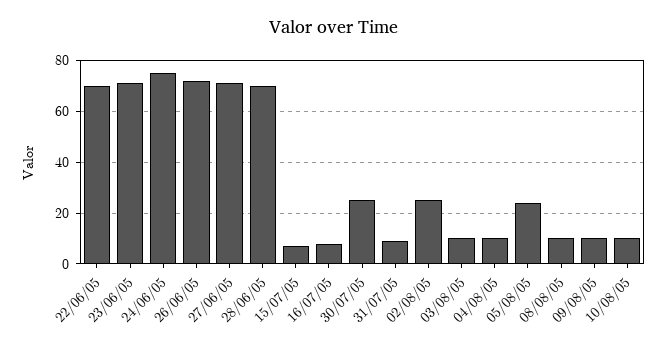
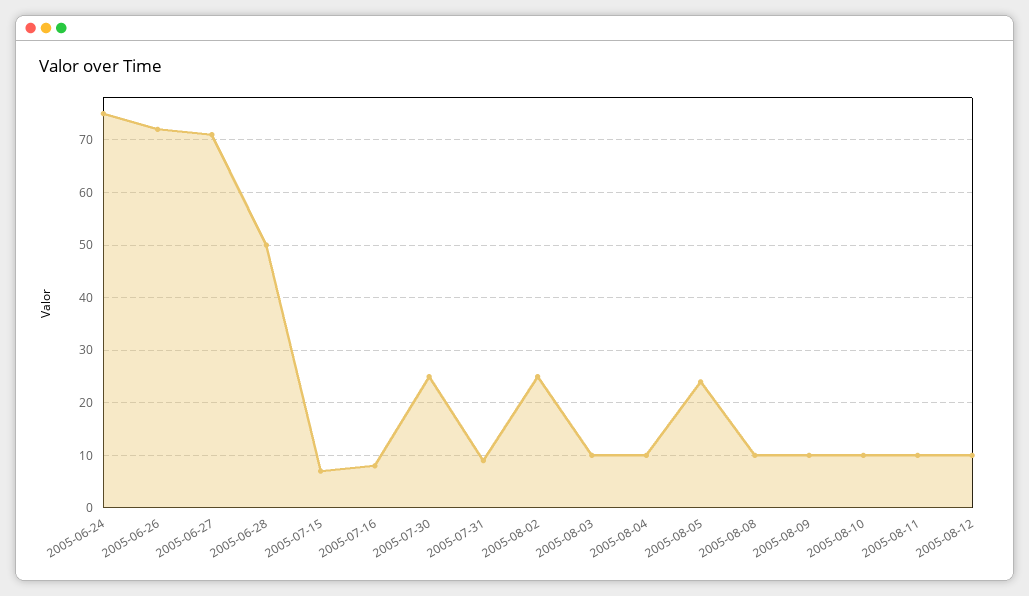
22/06/05: 70 -> none
23/06/05: 70 -> none
28/06/05: 70 -> 50
2005-08-11: none -> 10
2005-08-12: none -> 10

